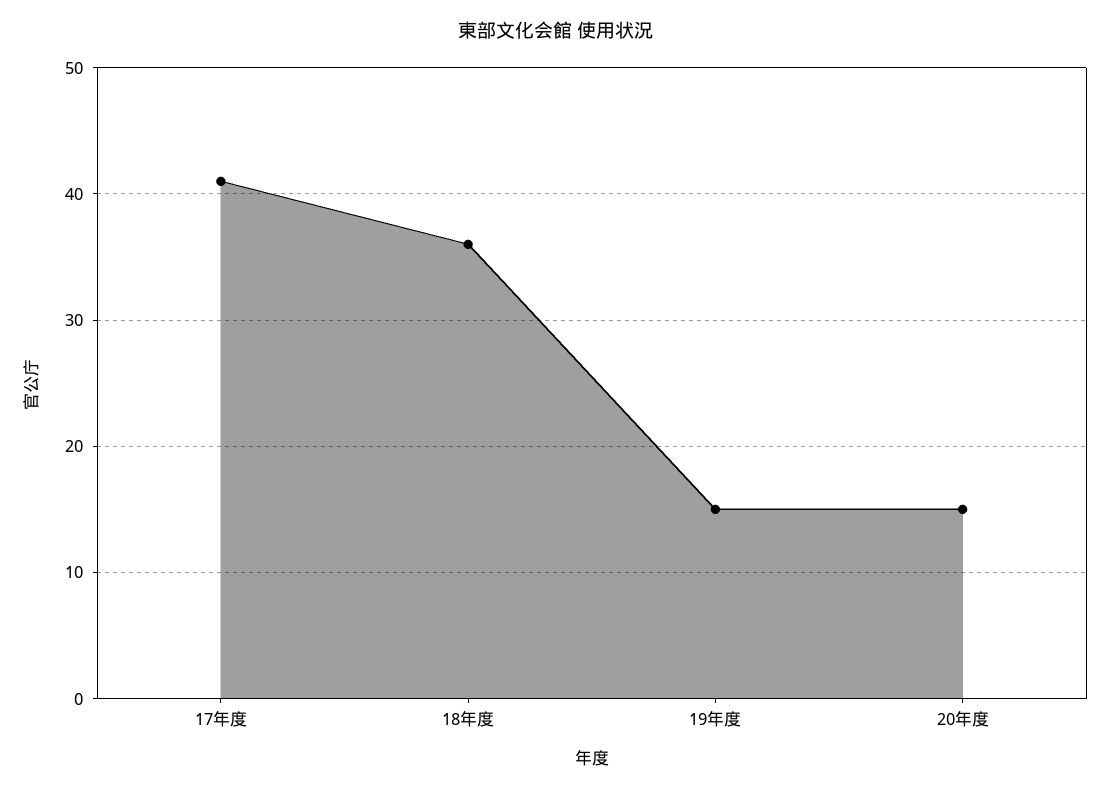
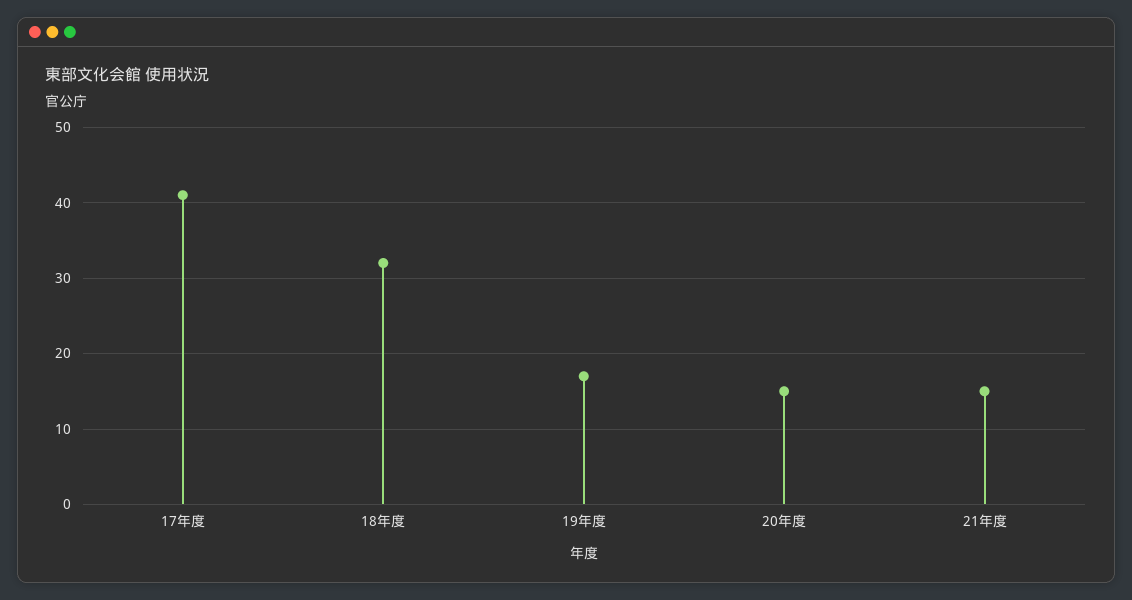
18年度: 36 -> 32
19年度: 15 -> 17
21年度: none -> 15

